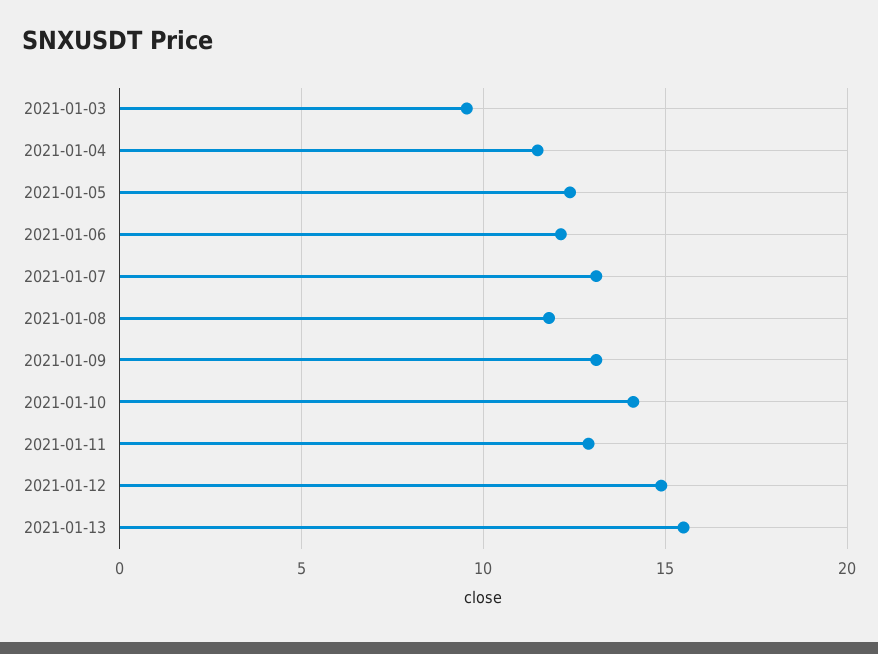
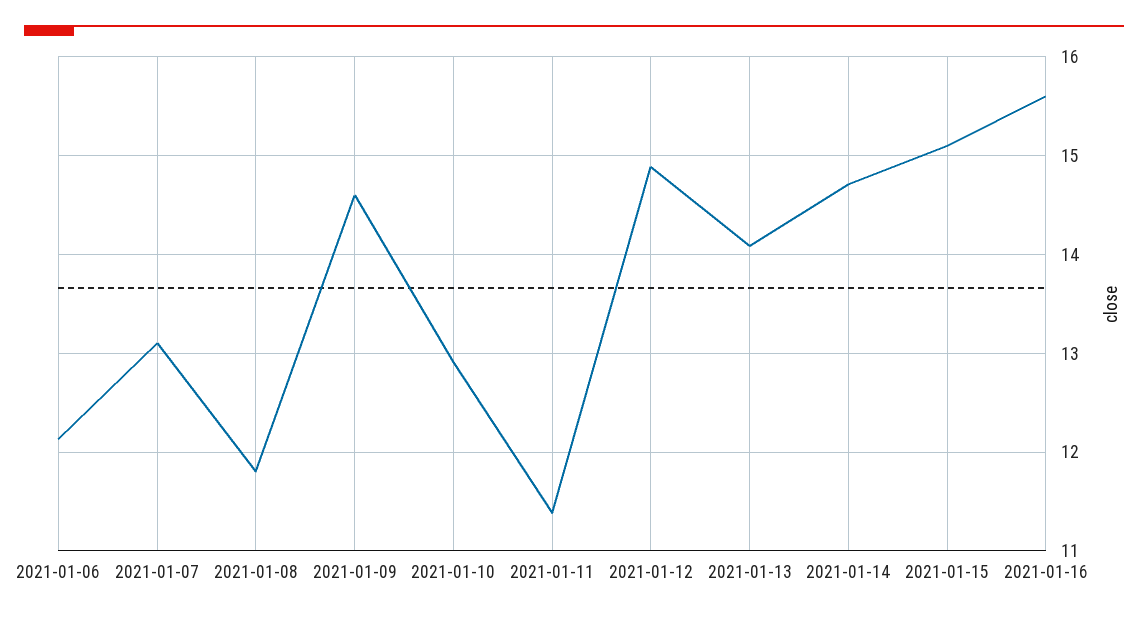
2021-01-03: 9.5 -> none
2021-01-04: 11.5 -> none
2021-01-05: 12.5 -> none
2021-01-09: 13 -> 14.6
2021-01-10: 14 -> 12.9
2021-01-11: 13 -> 11.4
2021-01-13: 15.5 -> 14.1
2021-01-14: none -> 14.7
2021-01-15: none -> 15.1
2021-01-16: none -> 15.6

